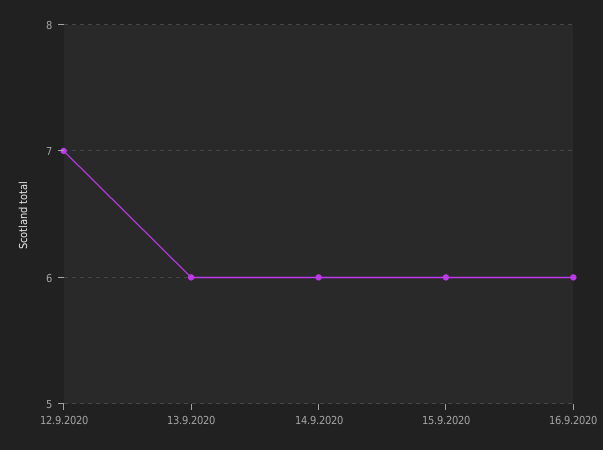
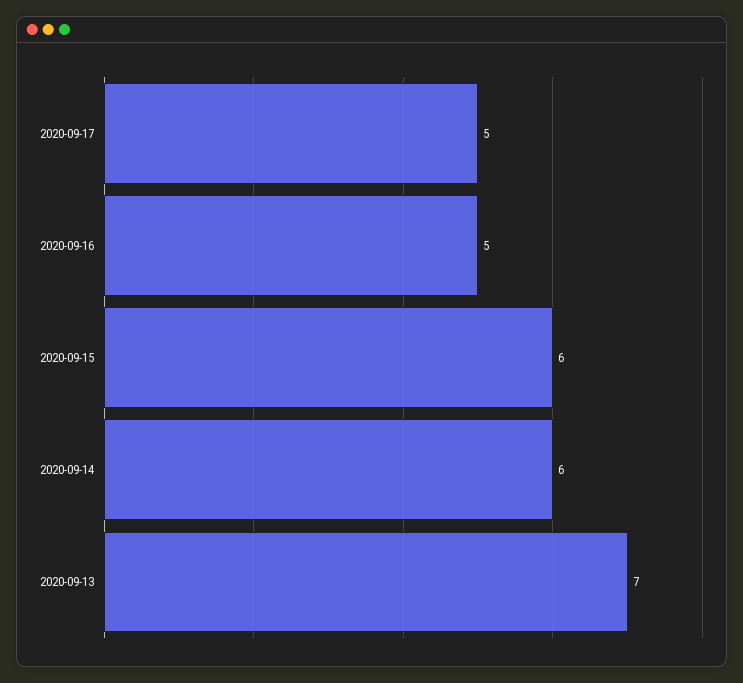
12.9.2020: 7 -> none
13.9.2020: 6 -> 7
16.9.2020: 6 -> 5
2020-09-17: none -> 5

